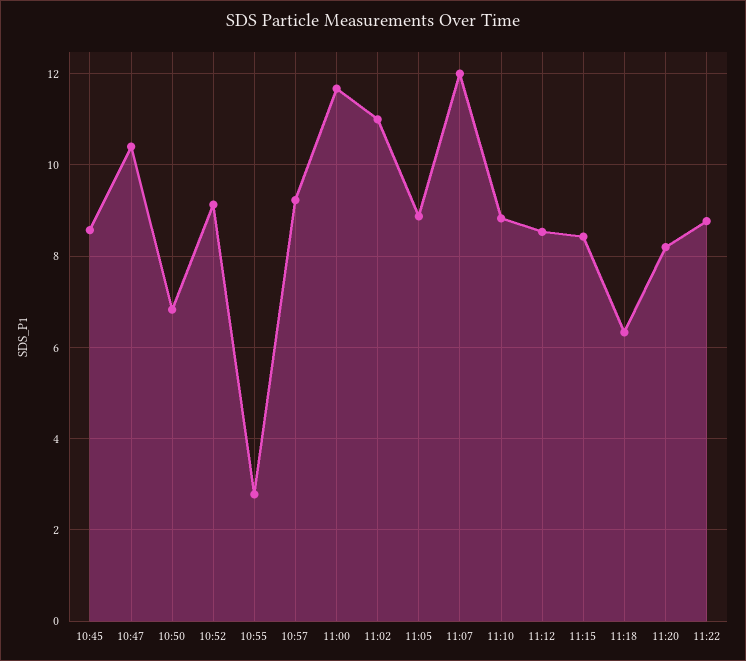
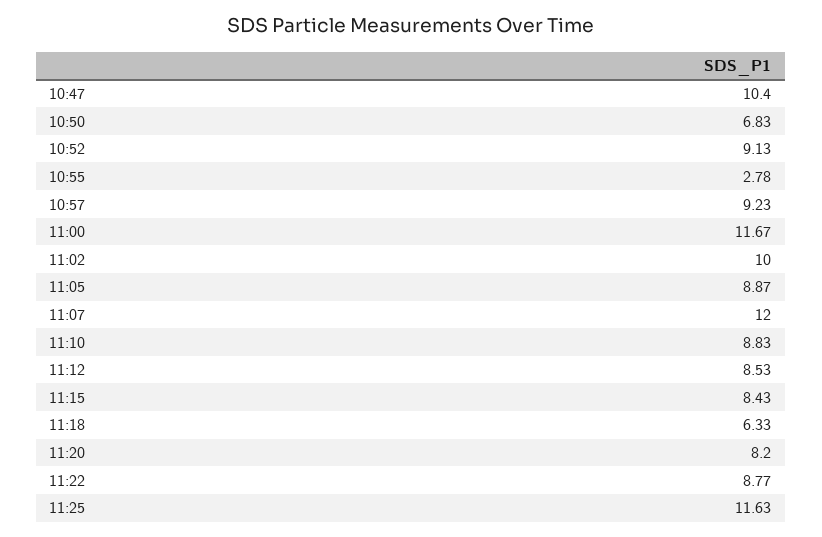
10:45: 8.6 -> none
11:02: 11 -> 10
11:25: none -> 11.63

